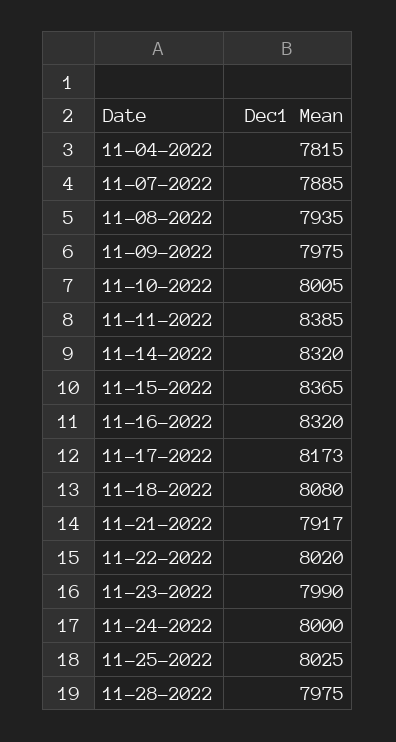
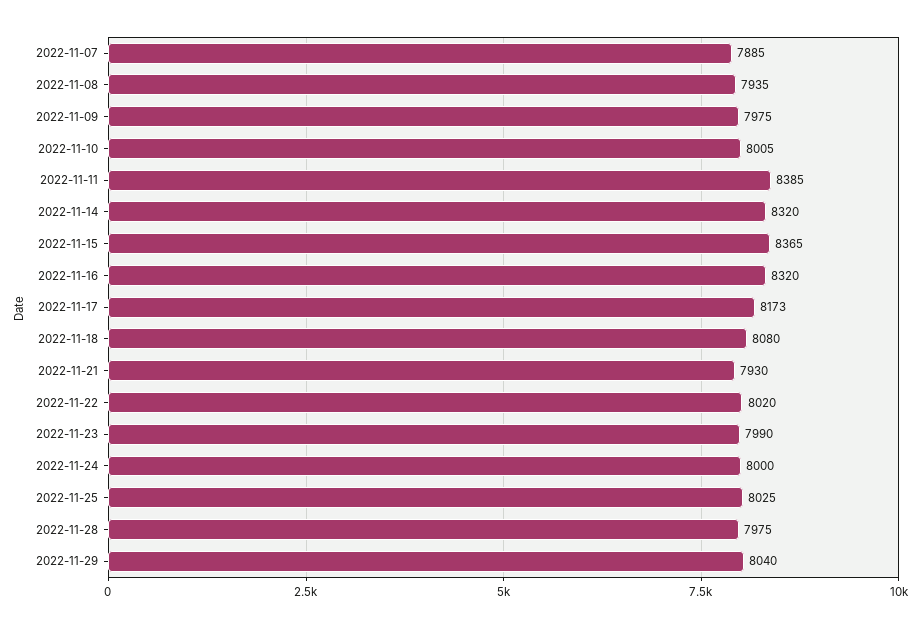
11-04-2022: 7815 -> none
11-21-2022: 7917 -> 7930
2022-11-29: none -> 8040

